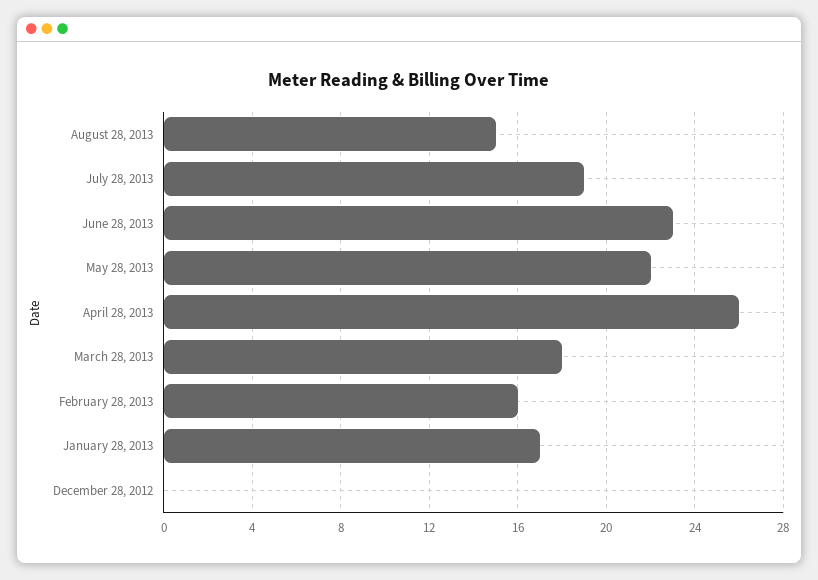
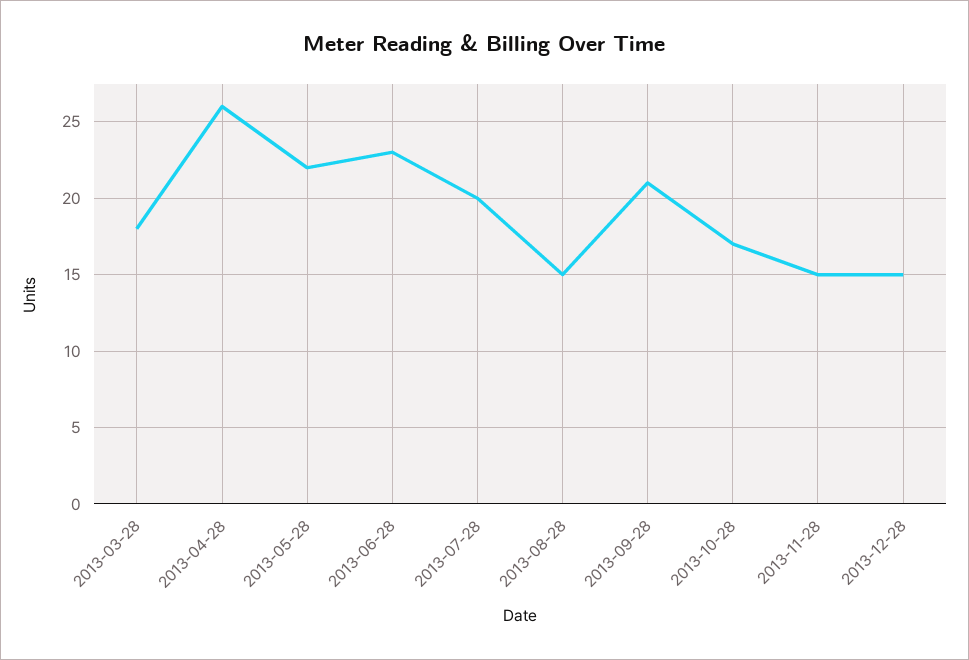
July 28, 2013: 19 -> 20
February 28, 2013: 16 -> none
January 28, 2013: 17 -> none
December 28, 2012: 0 -> none
2013-09-28: none -> 21
2013-10-28: none -> 17
2013-11-28: none -> 15
2013-12-28: none -> 15

